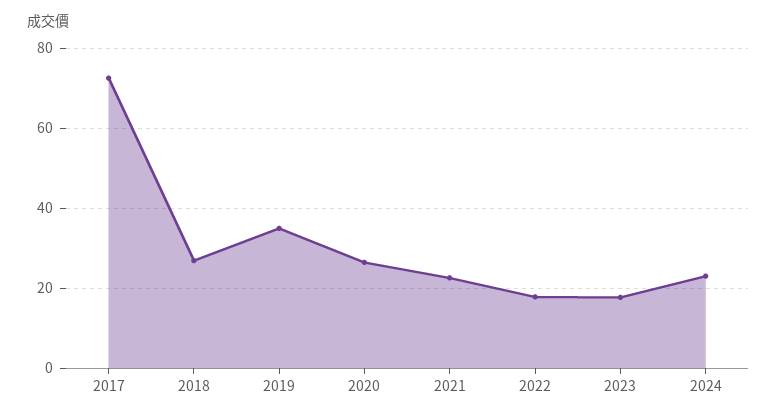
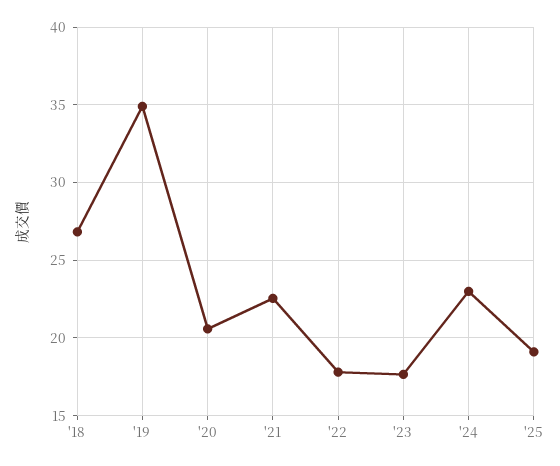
2017: 72 -> none
2020: 26 -> 20.5
'25: none -> 19

